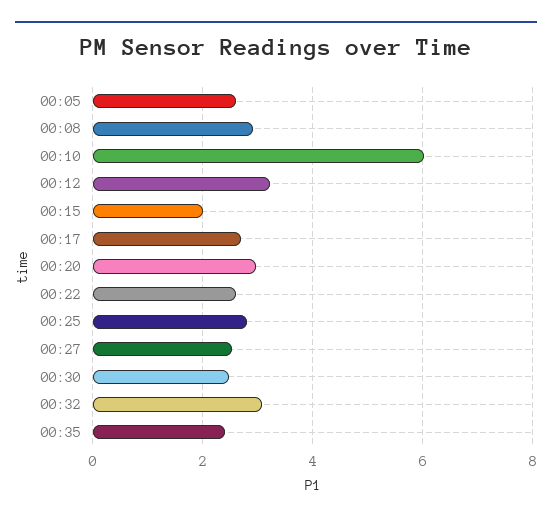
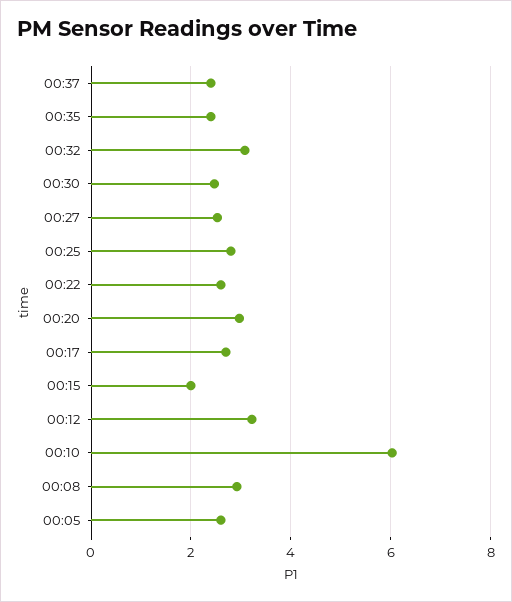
00:37: none -> 2.4

